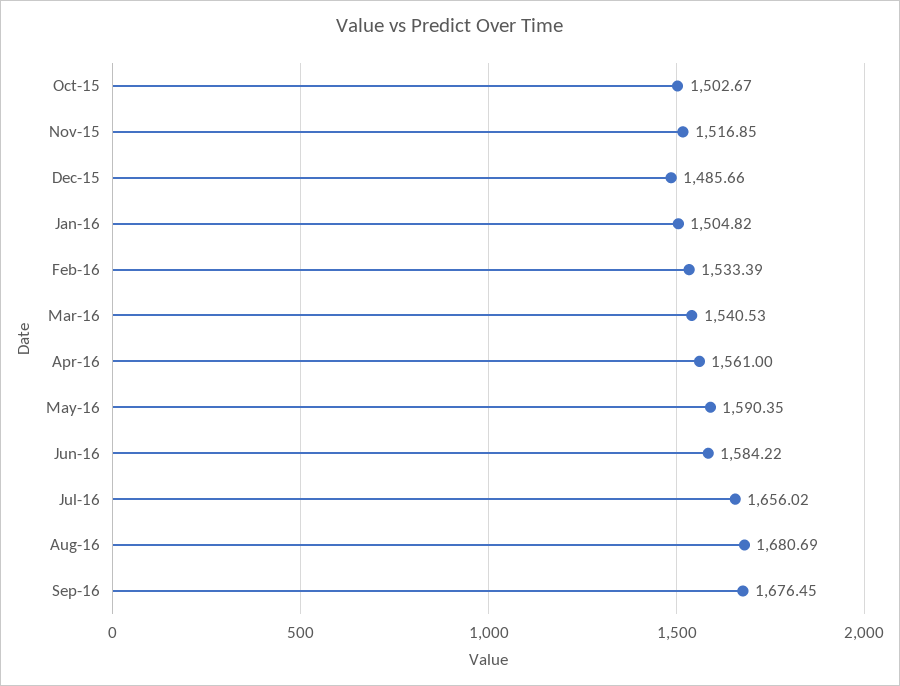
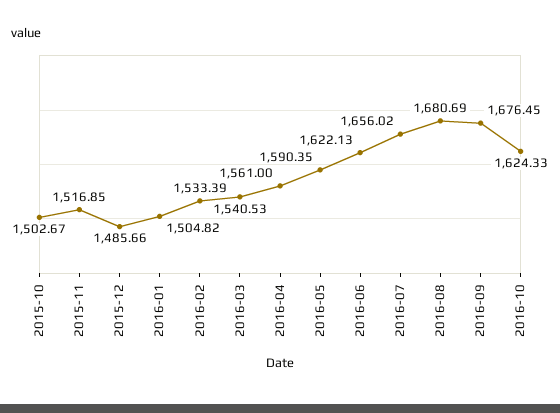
Jun-16: 1584.22 -> 1622.13
2016-10: none -> 1624.33

